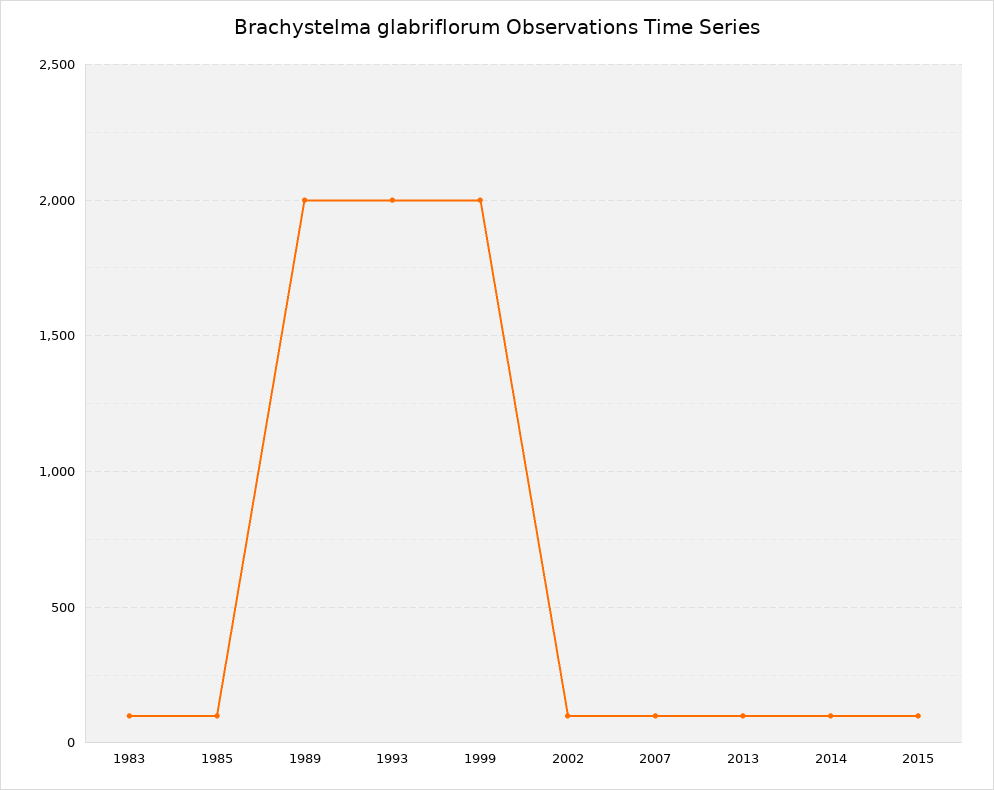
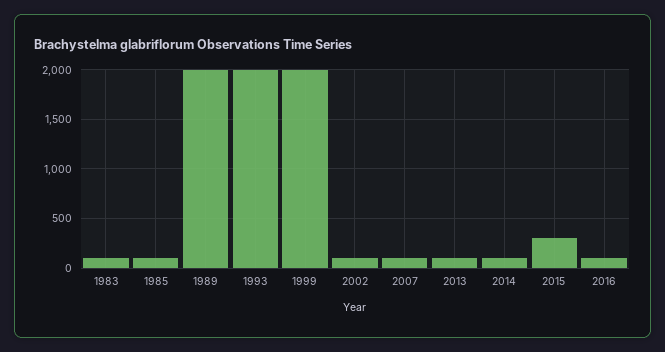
2015: 100 -> 300
2016: none -> 100

